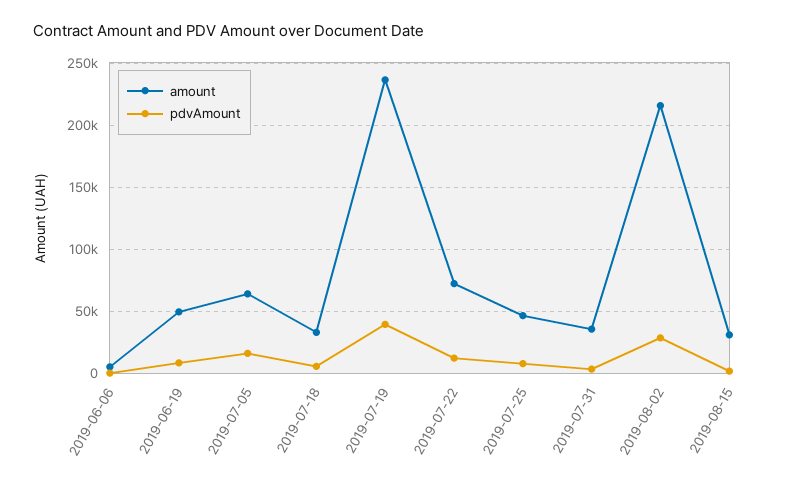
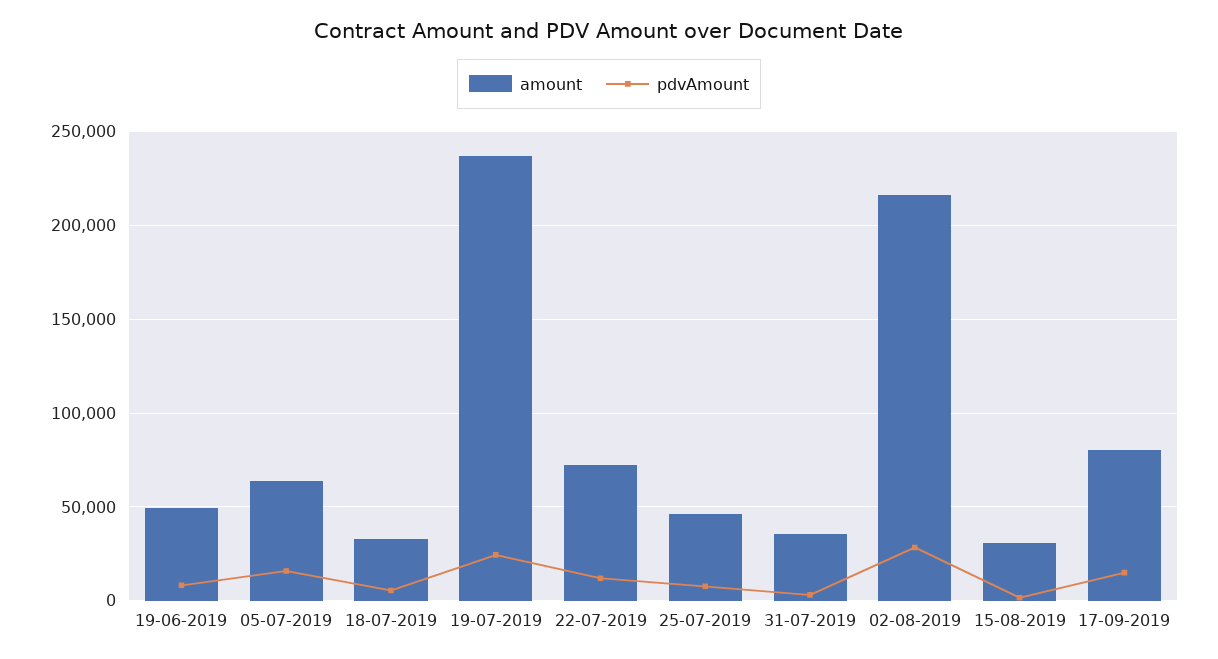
amount, 2019-06-06: 5000 -> none
pdvAmount, 2019-06-06: 0 -> none
pdvAmount, 2019-07-19: 40000 -> 25000
amount, 17-09-2019: none -> 80000
pdvAmount, 17-09-2019: none -> 15000

